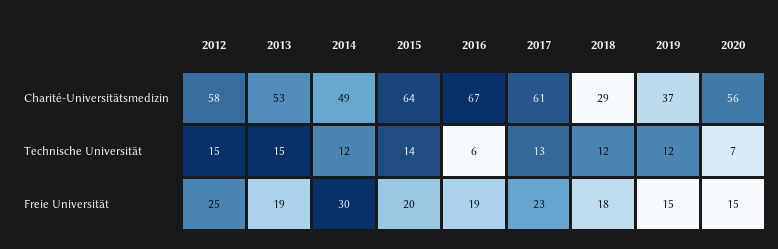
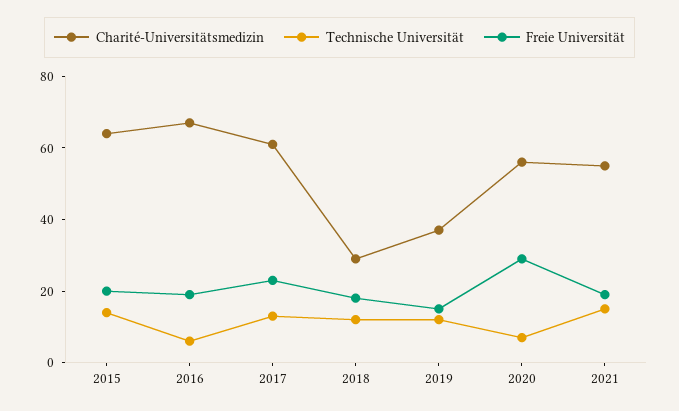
Charité-Universitätsmedizin, 2012: 58 -> none
Charité-Universitätsmedizin, 2013: 53 -> none
Charité-Universitätsmedizin, 2014: 49 -> none
Technische Universität, 2012: 15 -> none
Technische Universität, 2013: 15 -> none
Technische Universität, 2014: 12 -> none
Freie Universität, 2012: 25 -> none
Freie Universität, 2013: 19 -> none
Freie Universität, 2014: 30 -> none
Freie Universität, 2020: 15 -> 30
Charité-Universitätsmedizin, 2021: none -> 55
Technische Universität, 2021: none -> 15
Freie Universität, 2021: none -> 20

